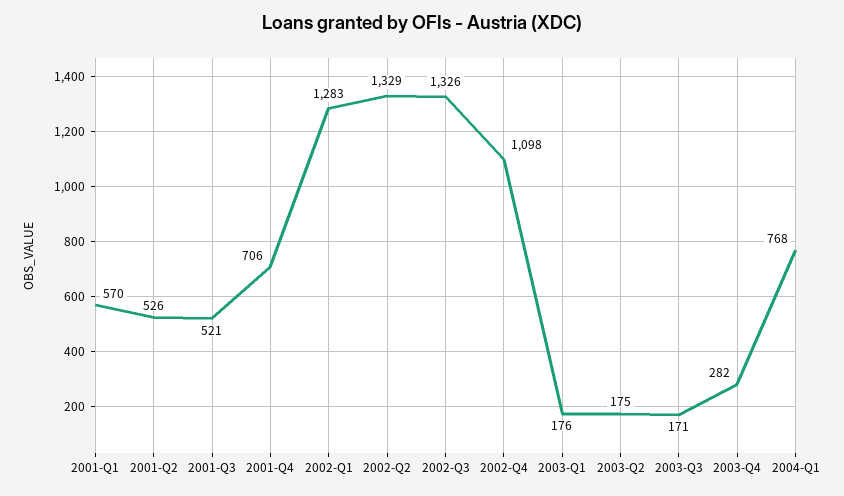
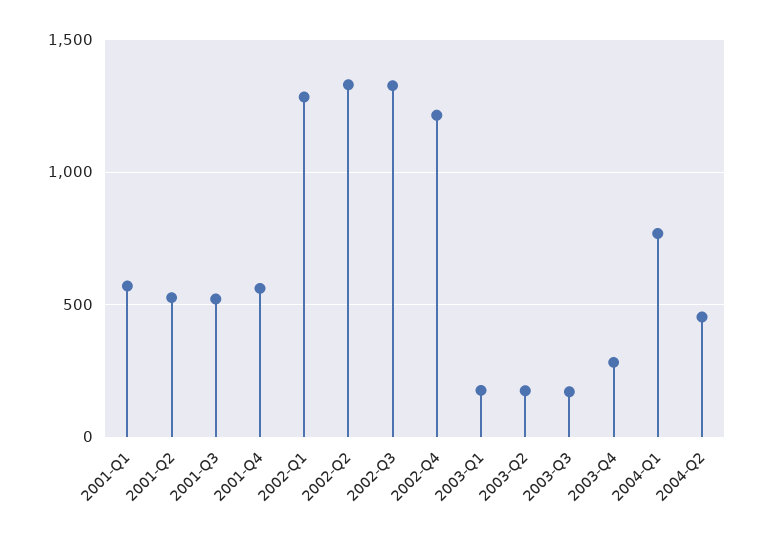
2001-Q4: 706 -> 550
2002-Q4: 1098 -> 1200
2004-Q2: none -> 450

